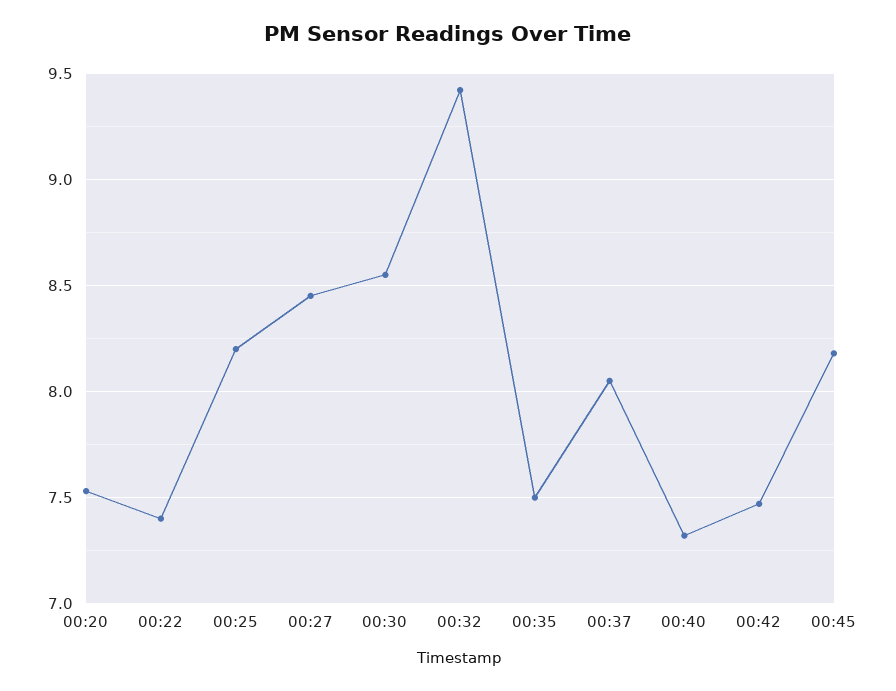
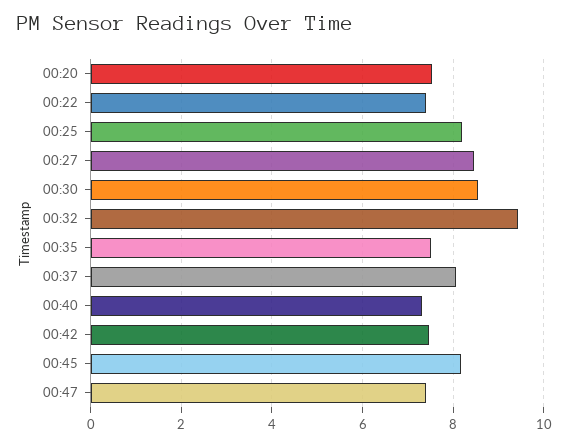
00:47: none -> 7.4

